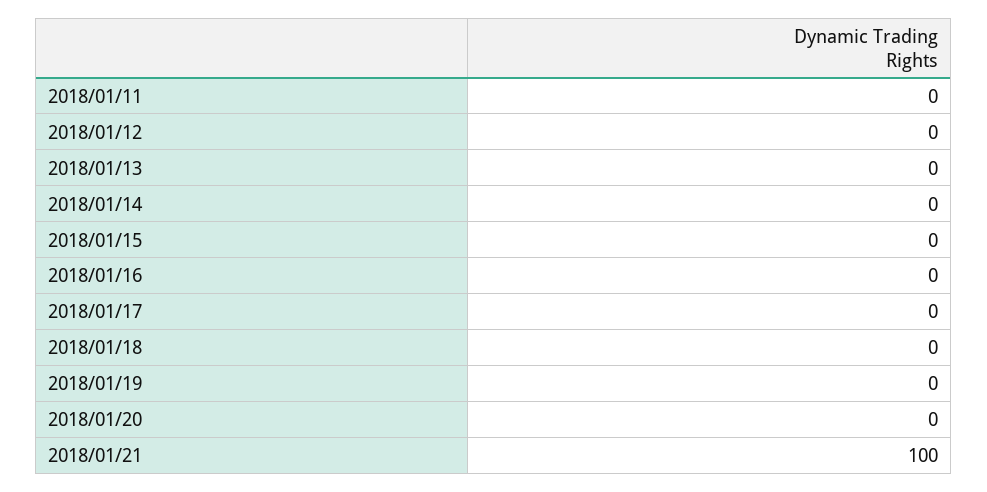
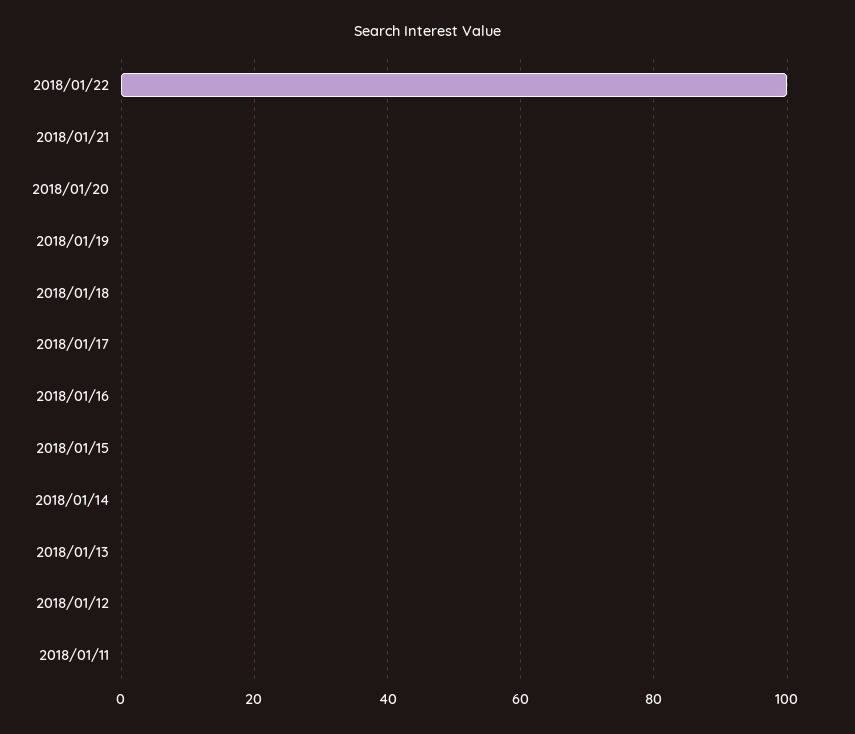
2018/01/21: 100 -> 0
2018/01/22: none -> 100

